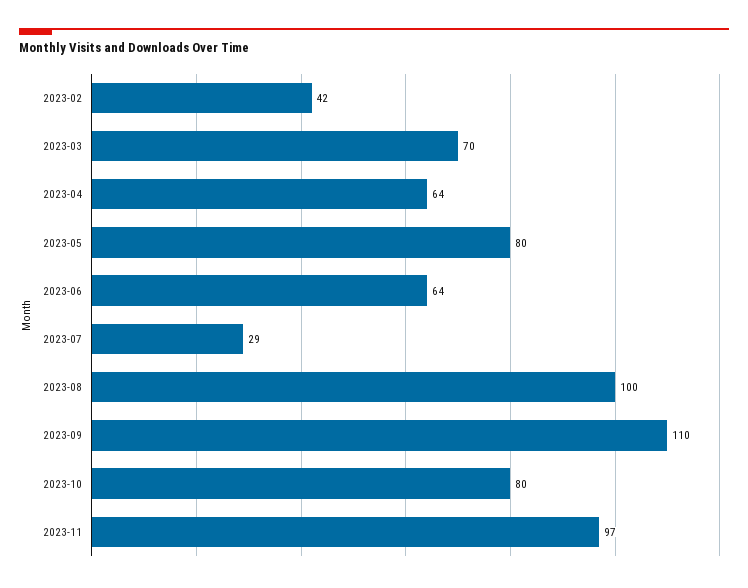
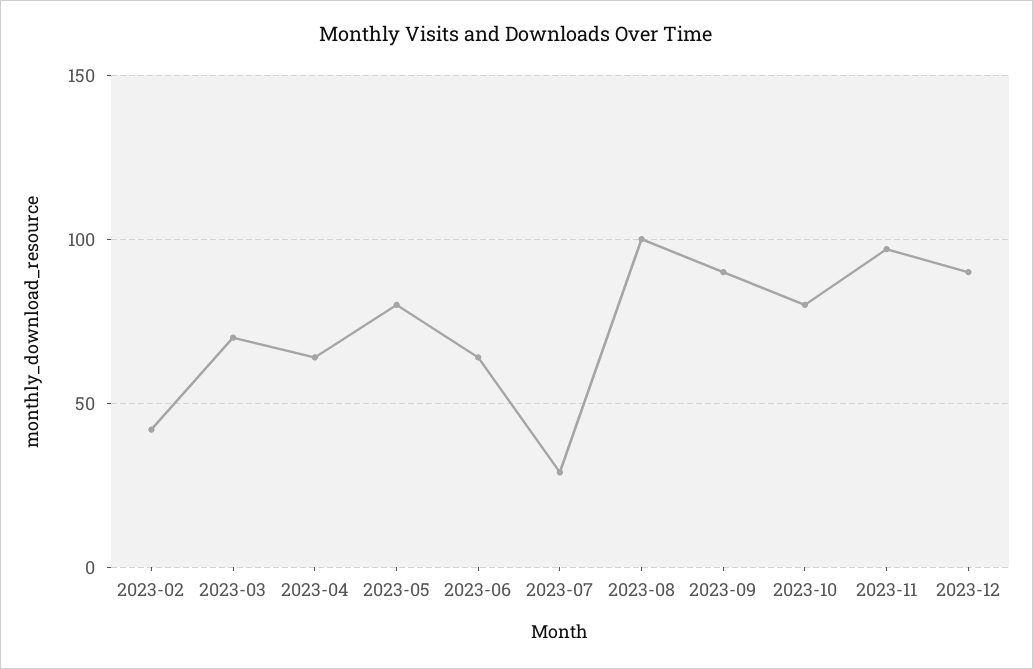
2023-09: 110 -> 90
2023-12: none -> 90

